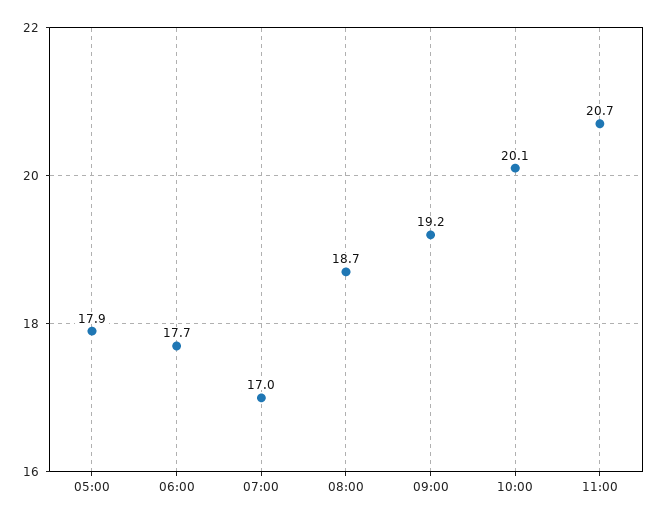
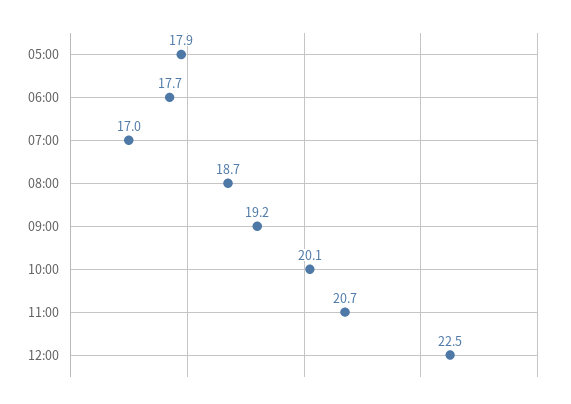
12:00: none -> 22.5

